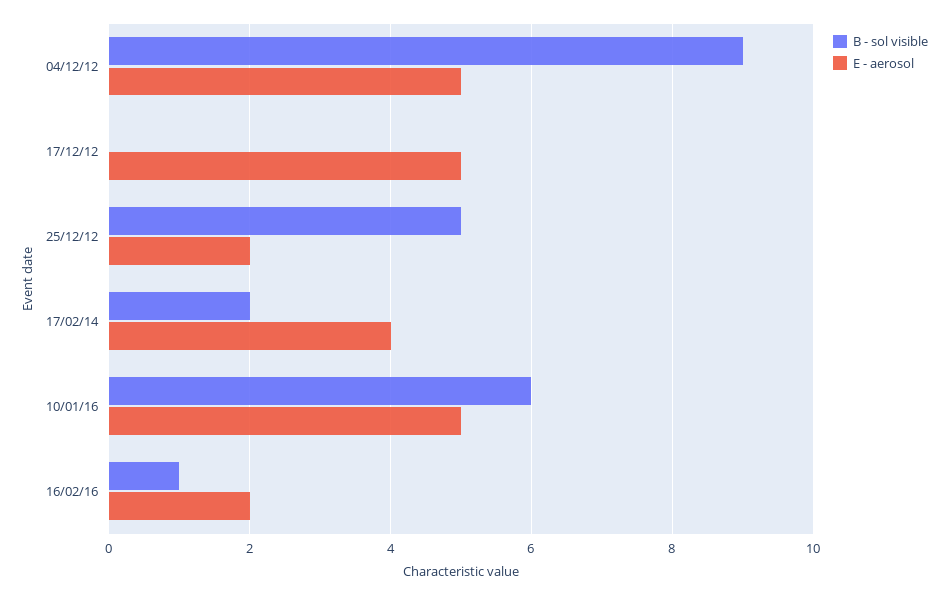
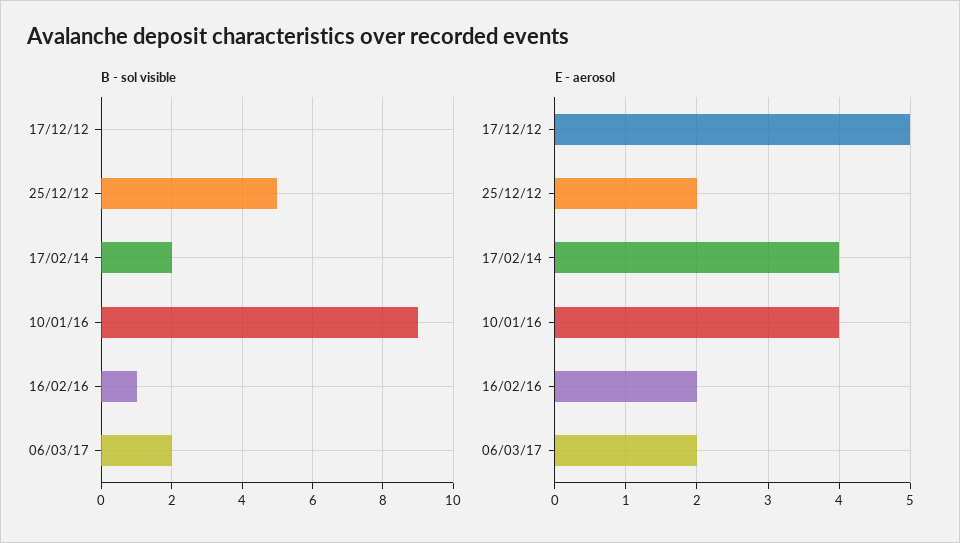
B - sol visible, 04/12/12: 9 -> none
E - aerosol, 04/12/12: 5 -> none
B - sol visible, 10/01/16: 6 -> 9
E - aerosol, 10/01/16: 5 -> 4
B - sol visible, 06/03/17: none -> 2
E - aerosol, 06/03/17: none -> 2

